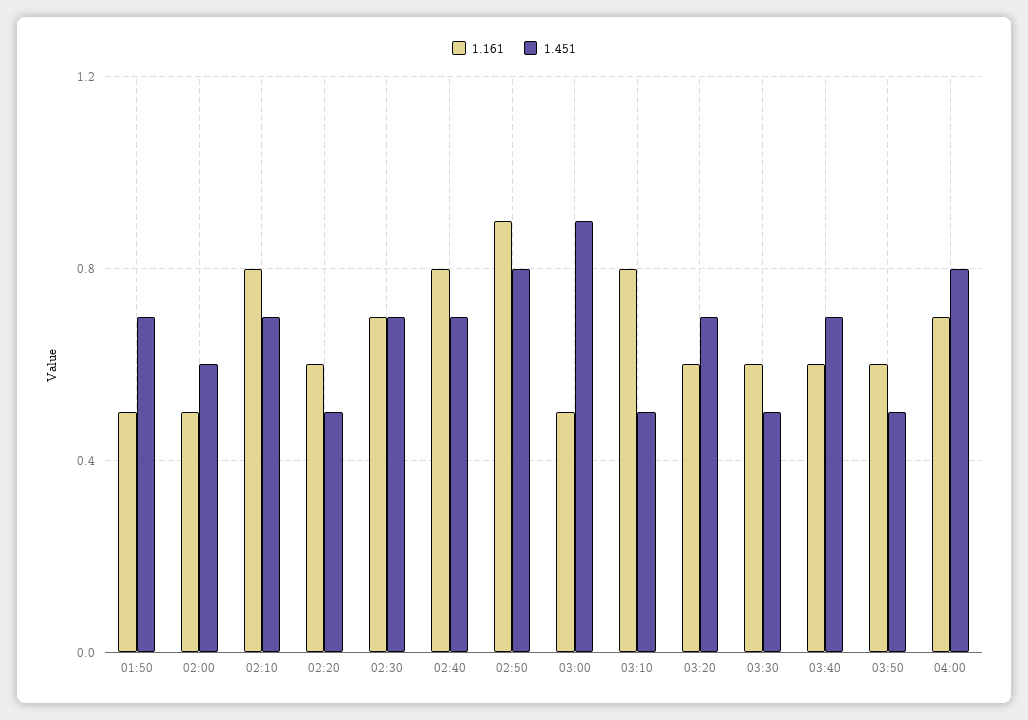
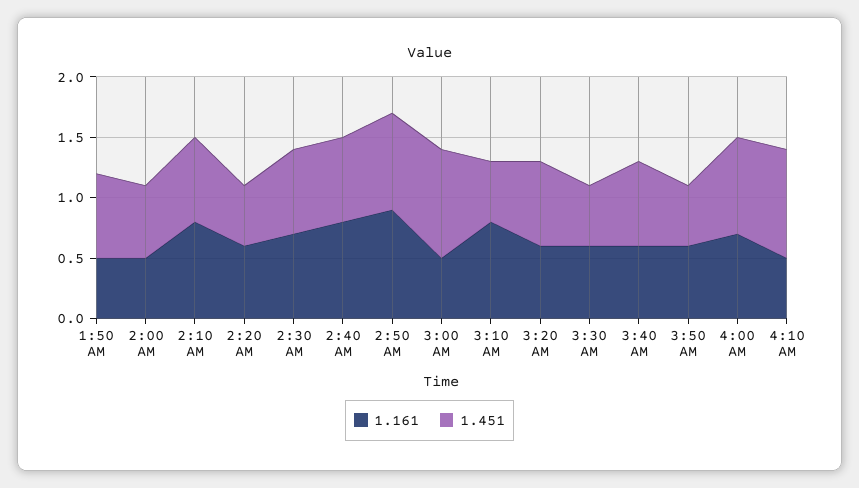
1.161, 4:10 AM: none -> 0.5
1.451, 4:10 AM: none -> 0.9

